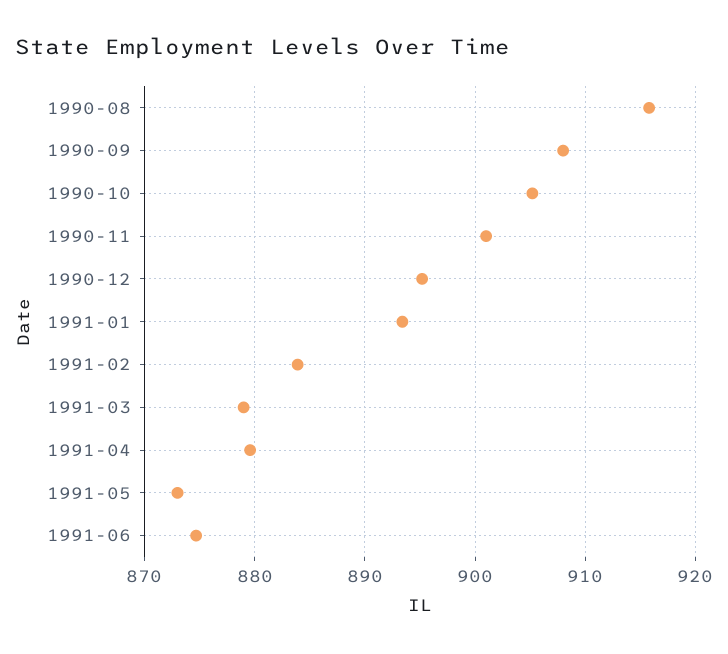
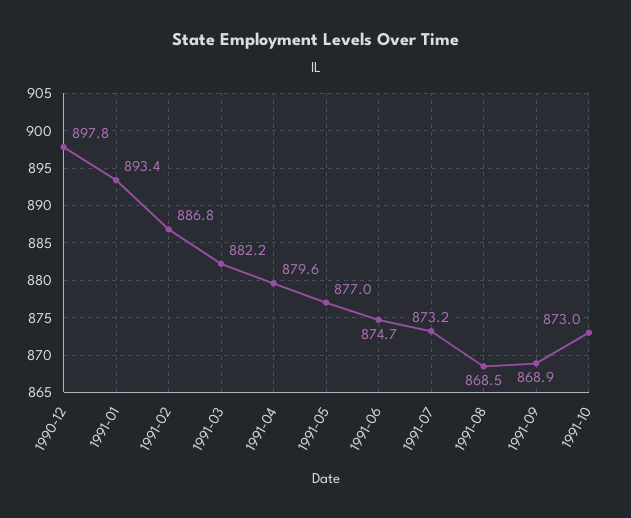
1990-08: 916 -> none
1990-09: 908 -> none
1990-10: 905 -> none
1990-11: 901 -> none
1990-12: 895 -> 897.8
1991-02: 884 -> 886.8
1991-03: 879 -> 882.2
1991-05: 873 -> 877
1991-07: none -> 873.2
1991-08: none -> 868.5
1991-09: none -> 868.9
1991-10: none -> 873

